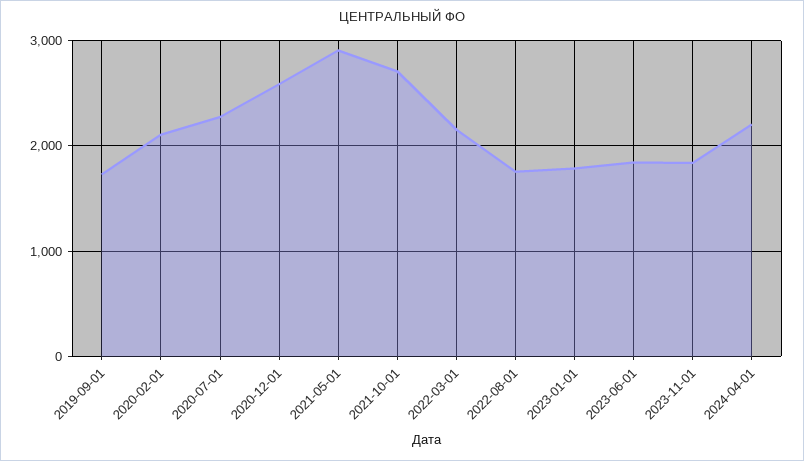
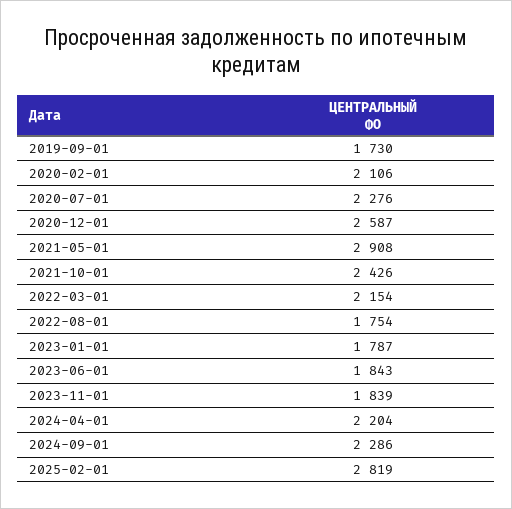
2021-10-01: 2700 -> 2426
2024-09-01: none -> 2286
2025-02-01: none -> 2819

